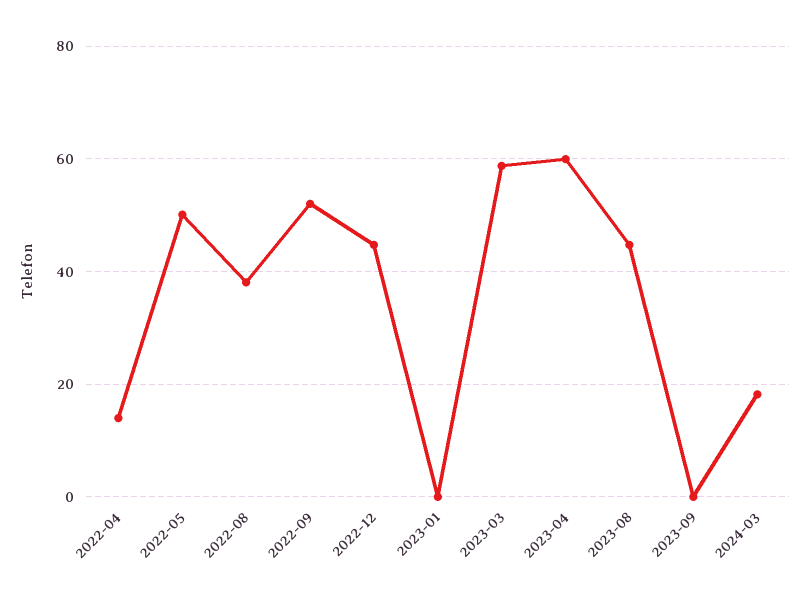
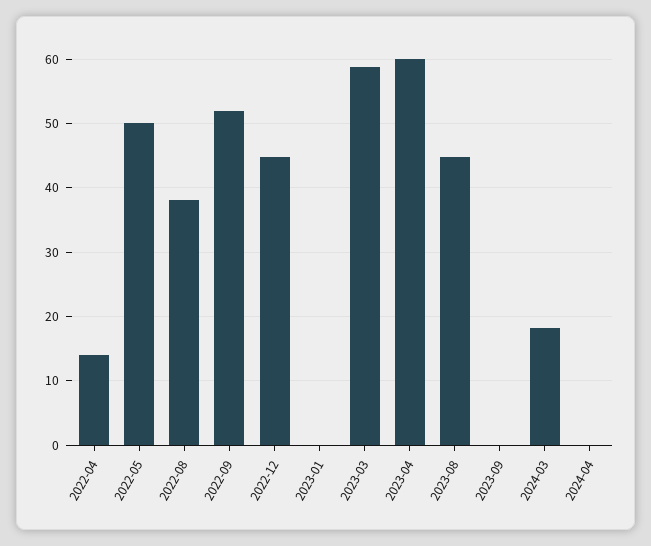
2024-04: none -> 0

